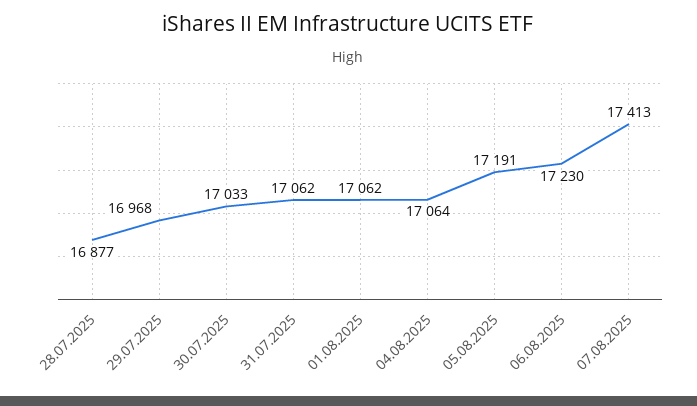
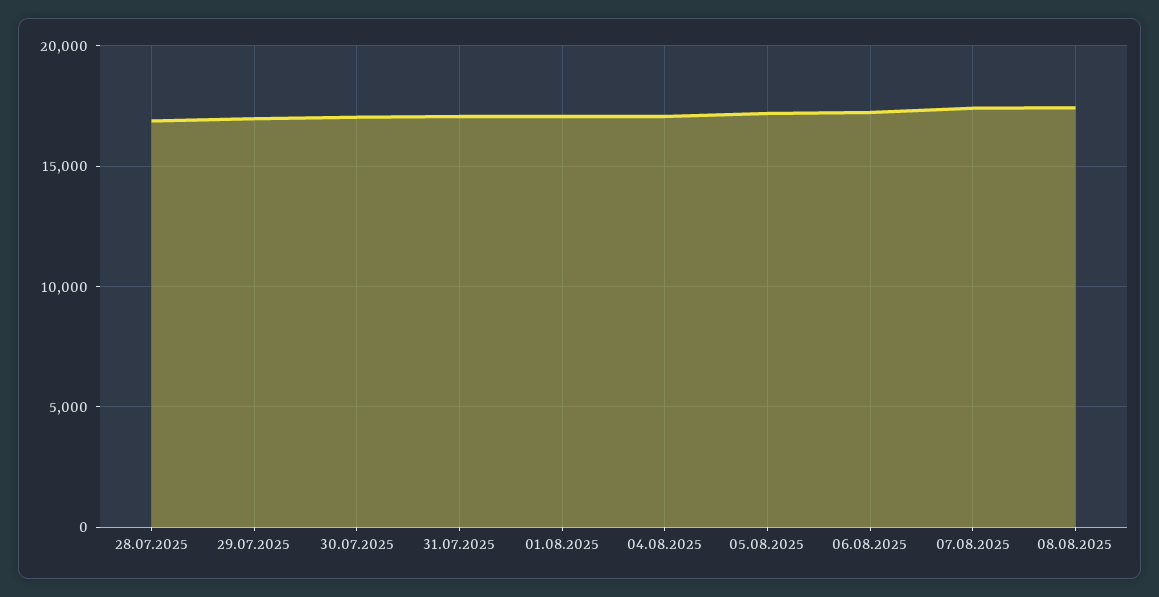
08.08.2025: none -> 17500

